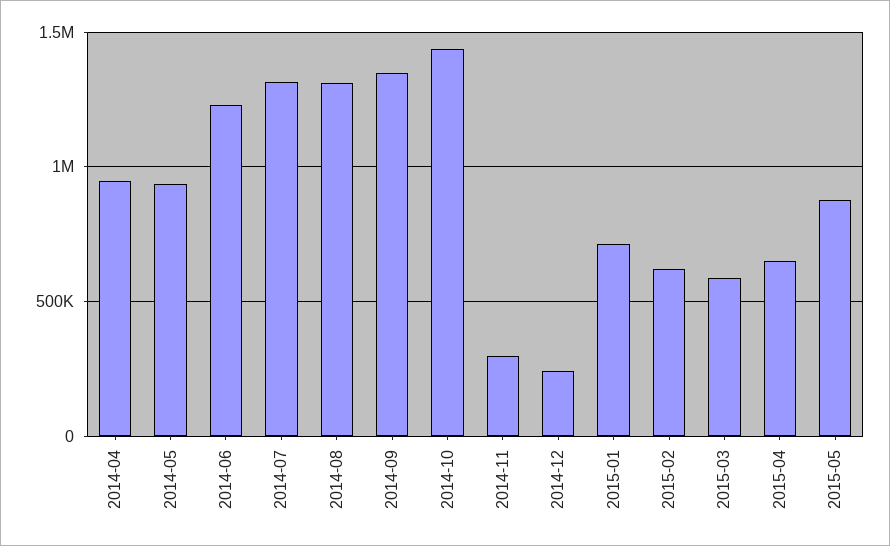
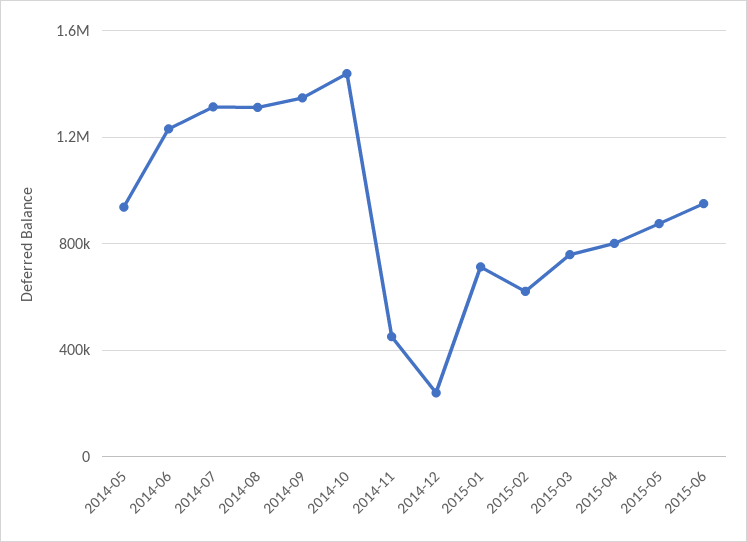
2014-04: 950000 -> none
2014-11: 300000 -> 450000
2015-03: 600000 -> 750000
2015-04: 650000 -> 800000
2015-06: none -> 950000

